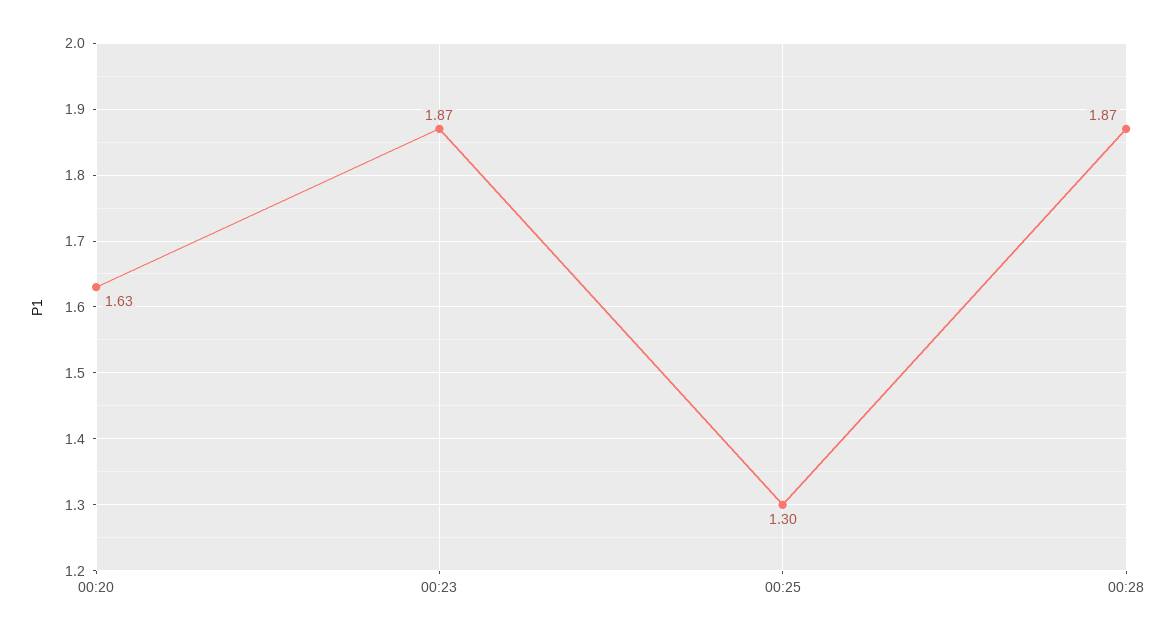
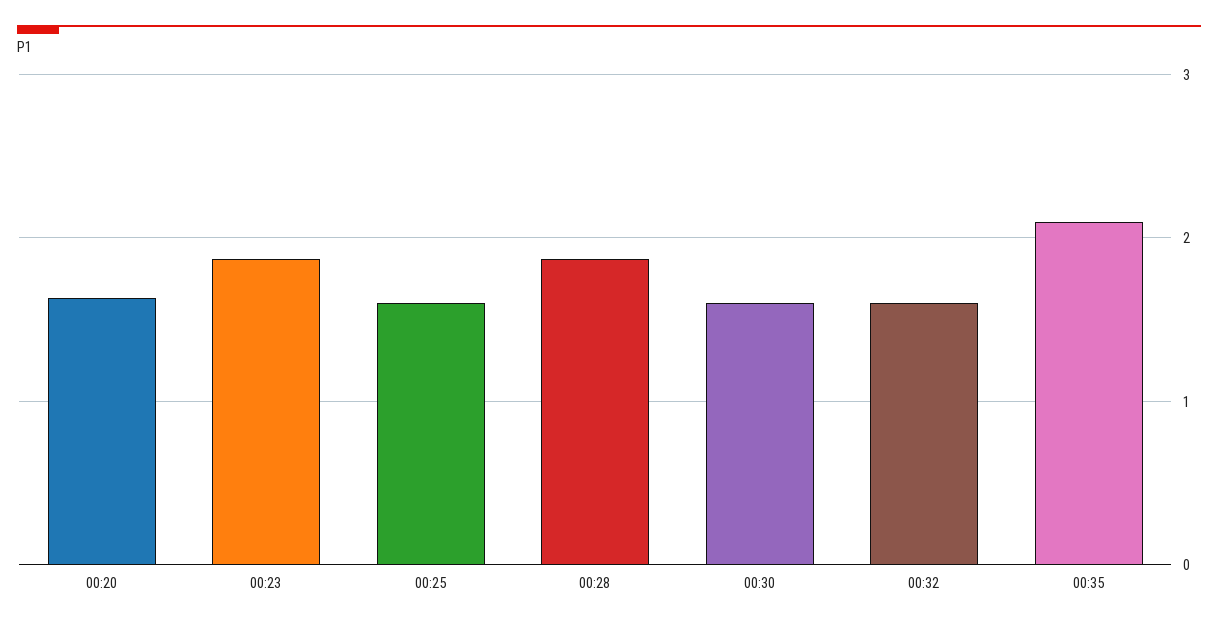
00:25: 1.3 -> 1.6
00:30: none -> 1.6
00:32: none -> 1.6
00:35: none -> 2.1

